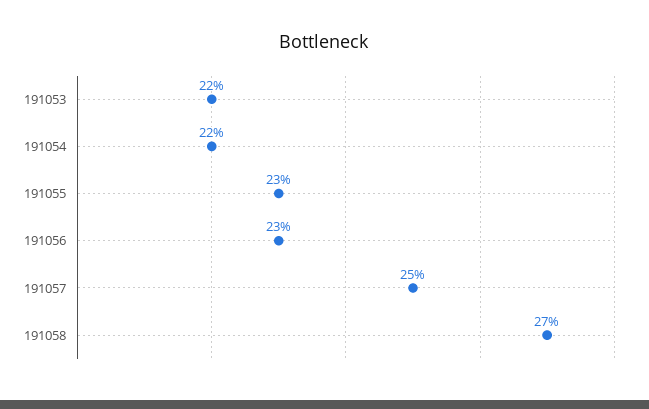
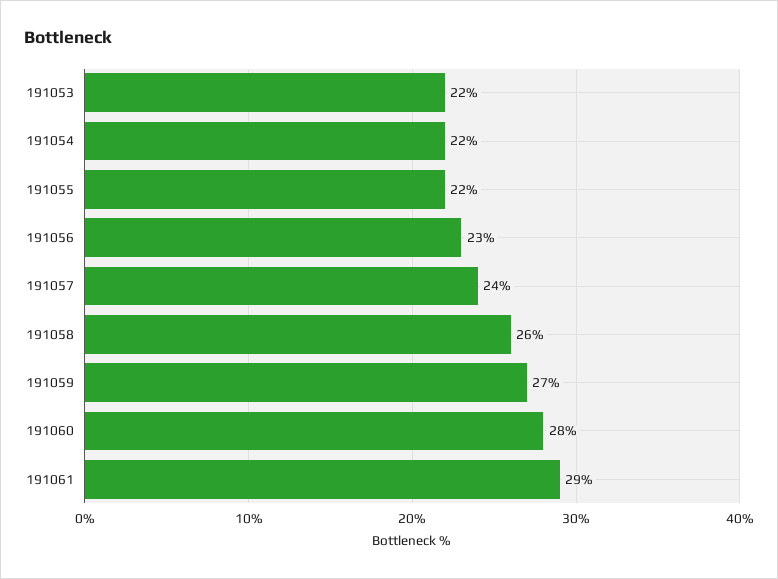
191055: 23 -> 22
191057: 25 -> 24
191058: 27 -> 26
191059: none -> 27
191060: none -> 28
191061: none -> 29

